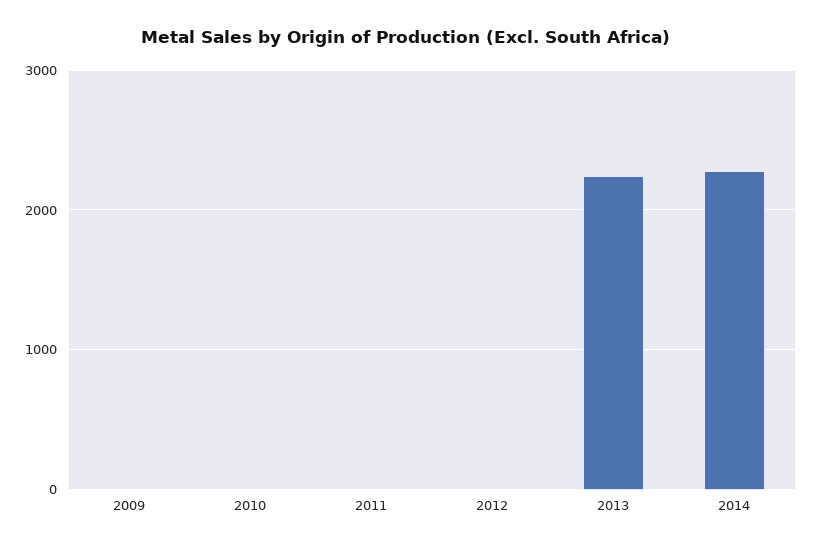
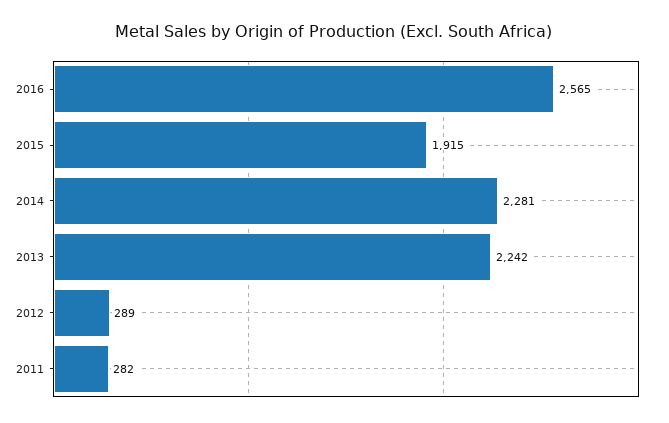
2009: 0 -> none
2010: 0 -> none
2011: 0 -> 282
2012: 0 -> 289
2016: none -> 2565
2015: none -> 1915

